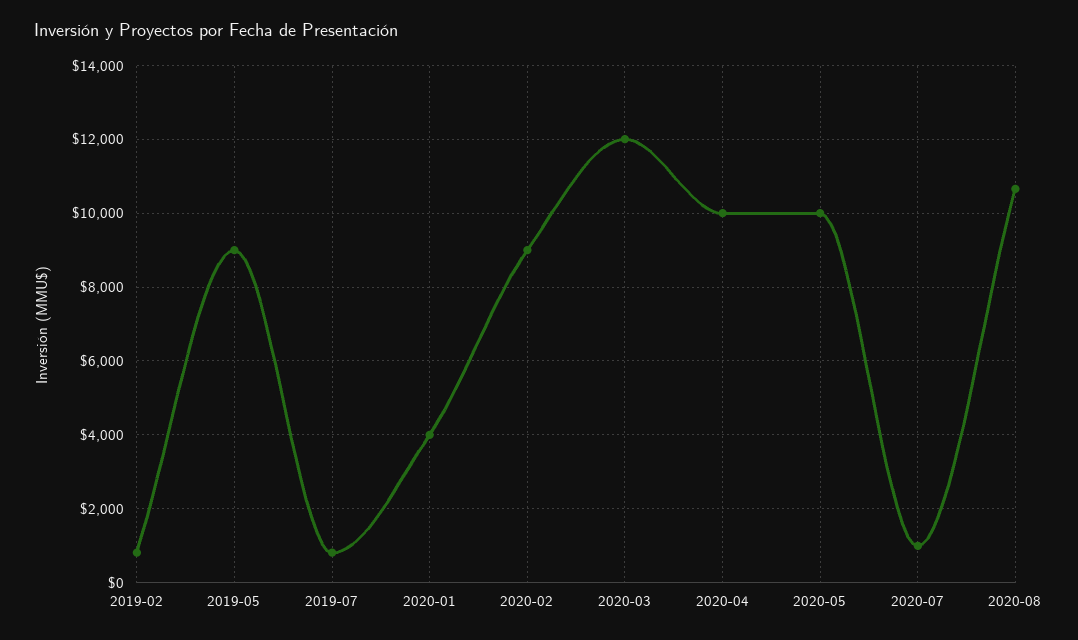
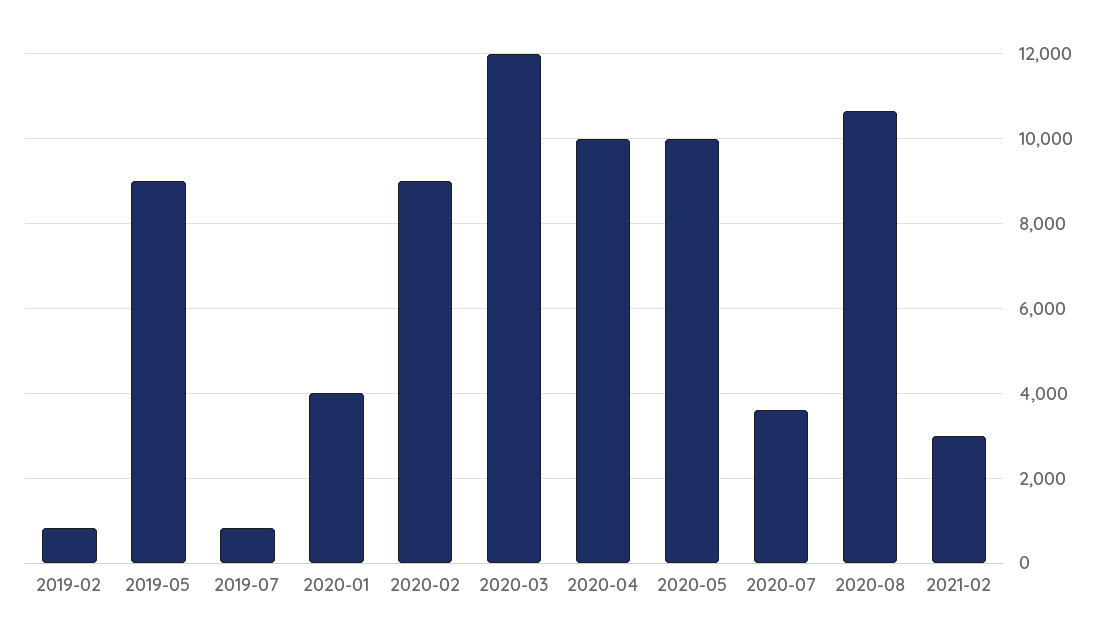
2020-07: 1000 -> 3600
2021-02: none -> 3000

